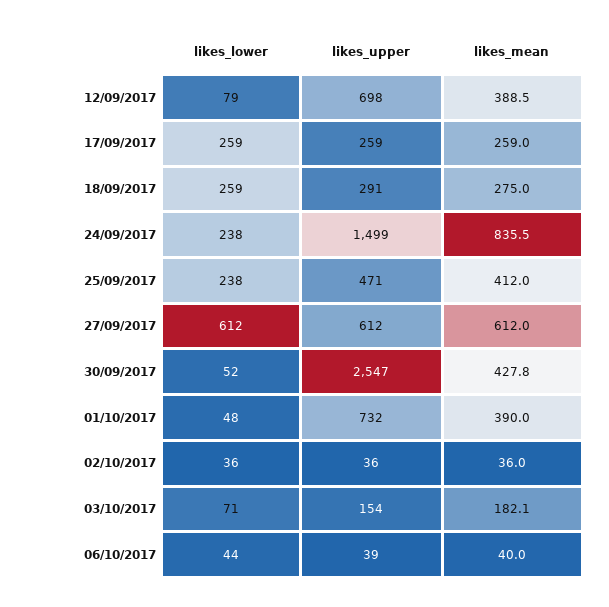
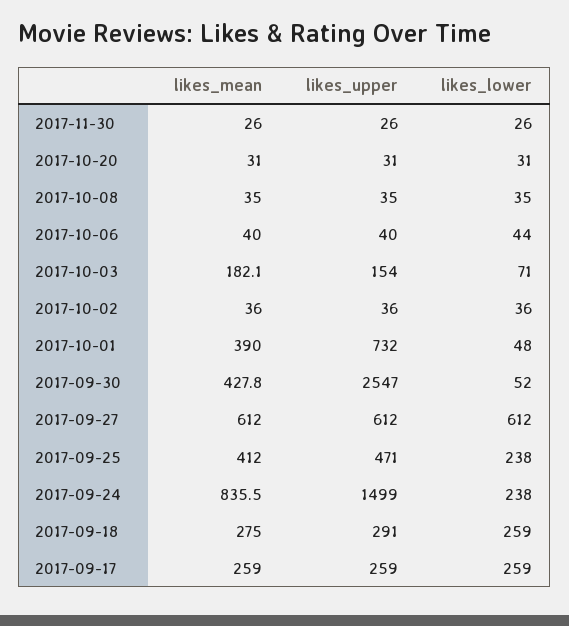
likes_lower, 12/09/2017: 79 -> none
likes_upper, 12/09/2017: 698 -> none
likes_mean, 12/09/2017: 388.5 -> none
likes_upper, 06/10/2017: 39 -> 40
likes_mean, 2017-11-30: none -> 26
likes_upper, 2017-11-30: none -> 26
likes_lower, 2017-11-30: none -> 26
likes_mean, 2017-10-20: none -> 31
likes_upper, 2017-10-20: none -> 31
likes_lower, 2017-10-20: none -> 31
likes_mean, 2017-10-08: none -> 35
likes_upper, 2017-10-08: none -> 35
likes_lower, 2017-10-08: none -> 35

